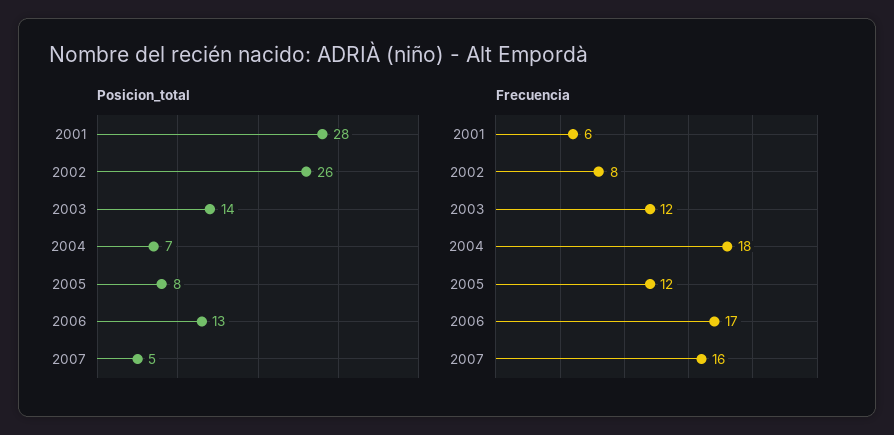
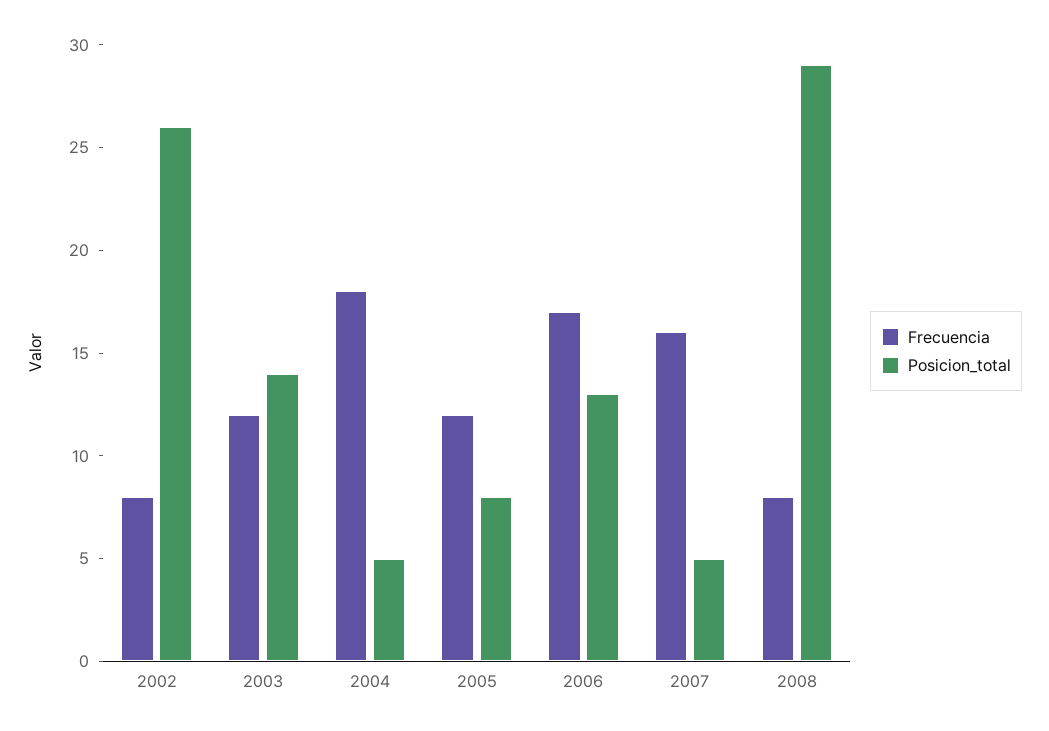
Posicion_total, 2001: 28 -> none
Posicion_total, 2004: 7 -> 5
Frecuencia, 2001: 6 -> none
Frecuencia, 2008: none -> 8
Posicion_total, 2008: none -> 29

